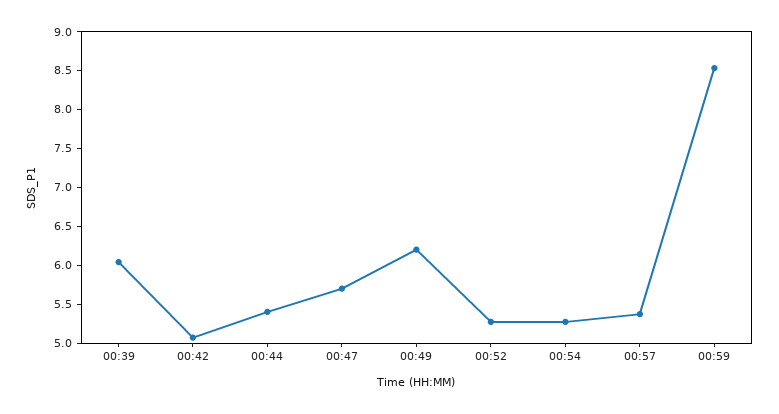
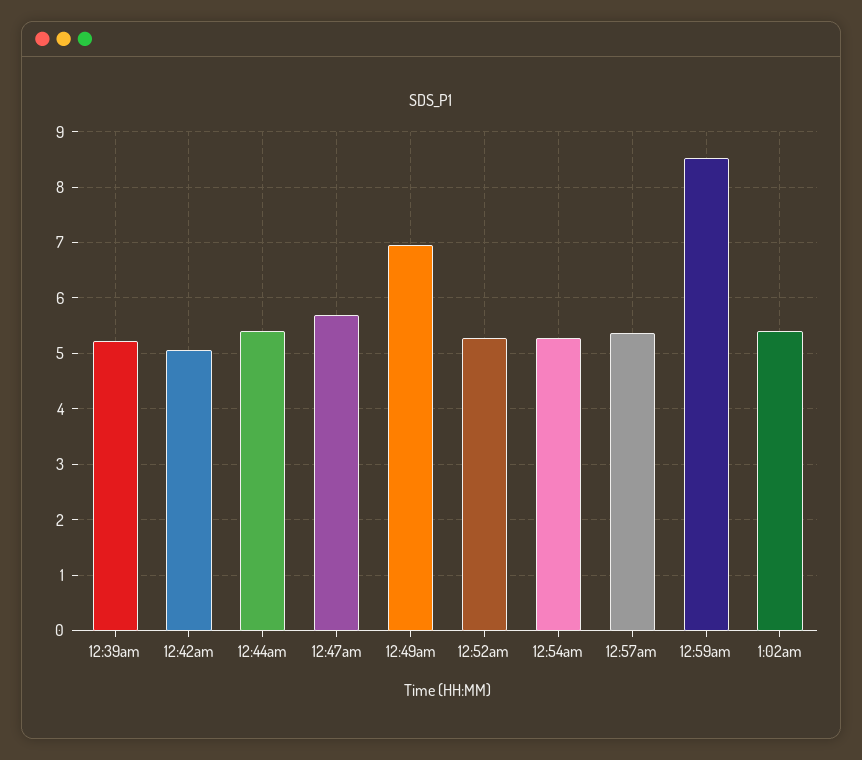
00:39: 6 -> 5.2
00:49: 6.25 -> 7
1:02am: none -> 5.4

